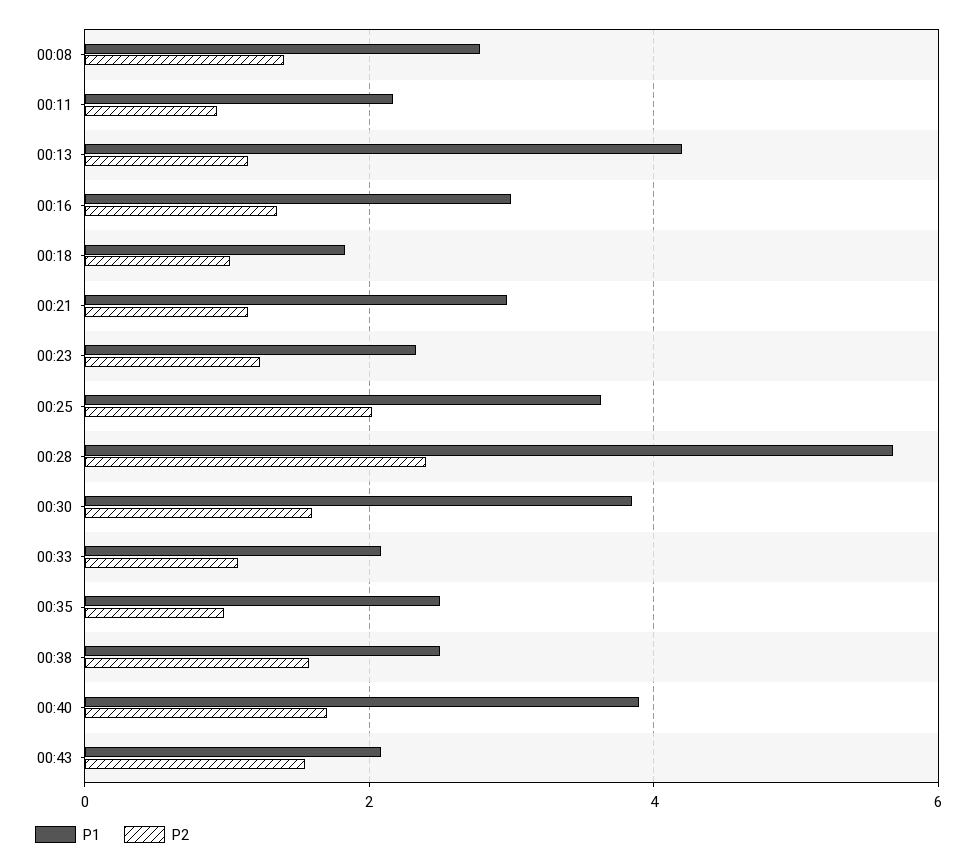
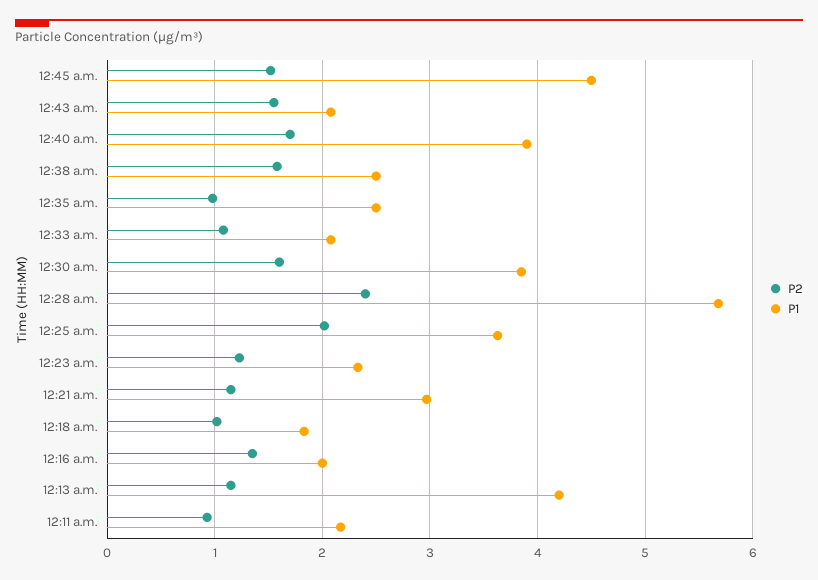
P1, 00:08: 2.8 -> none
P2, 00:08: 1.4 -> none
P1, 00:16: 3 -> 2
P2, 12:45 a.m.: none -> 1.5
P1, 12:45 a.m.: none -> 4.5

